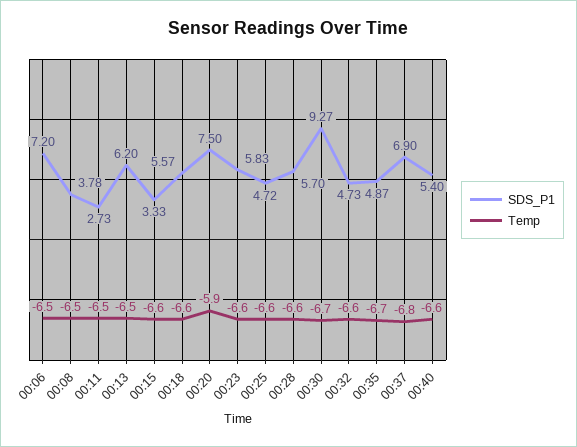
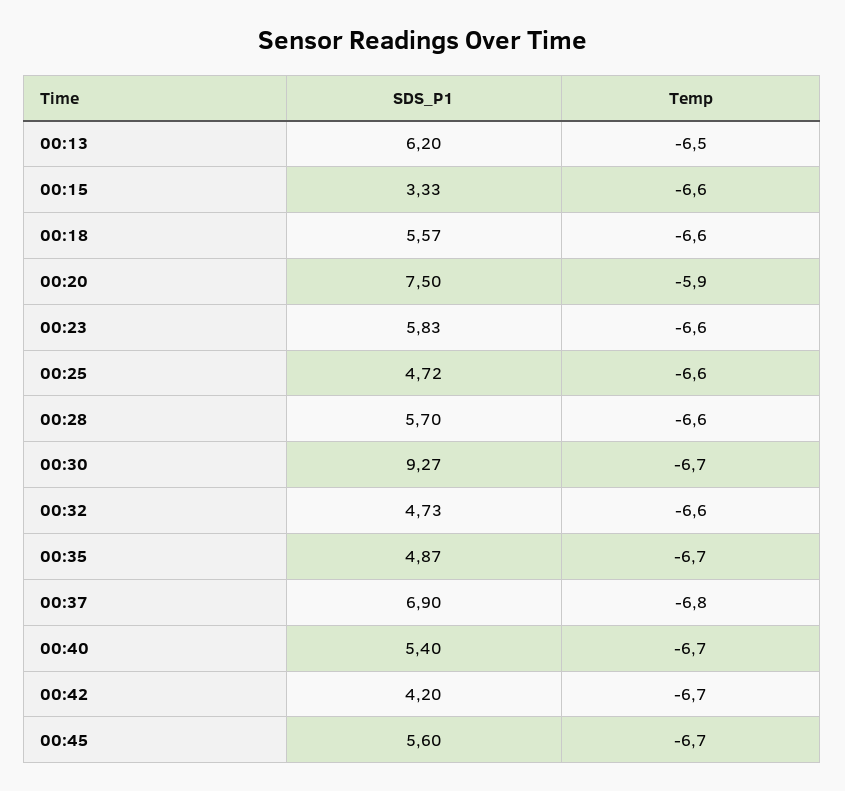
SDS_P1, 00:06: 7.2 -> none
Temp, 00:06: -6.5 -> none
SDS_P1, 00:08: 3.78 -> none
Temp, 00:08: -6.5 -> none
SDS_P1, 00:11: 2.73 -> none
Temp, 00:11: -6.5 -> none
Temp, 00:40: -6.6 -> -6.7
SDS_P1, 00:42: none -> 4.2
Temp, 00:42: none -> -6.7
SDS_P1, 00:45: none -> 5.6
Temp, 00:45: none -> -6.7

